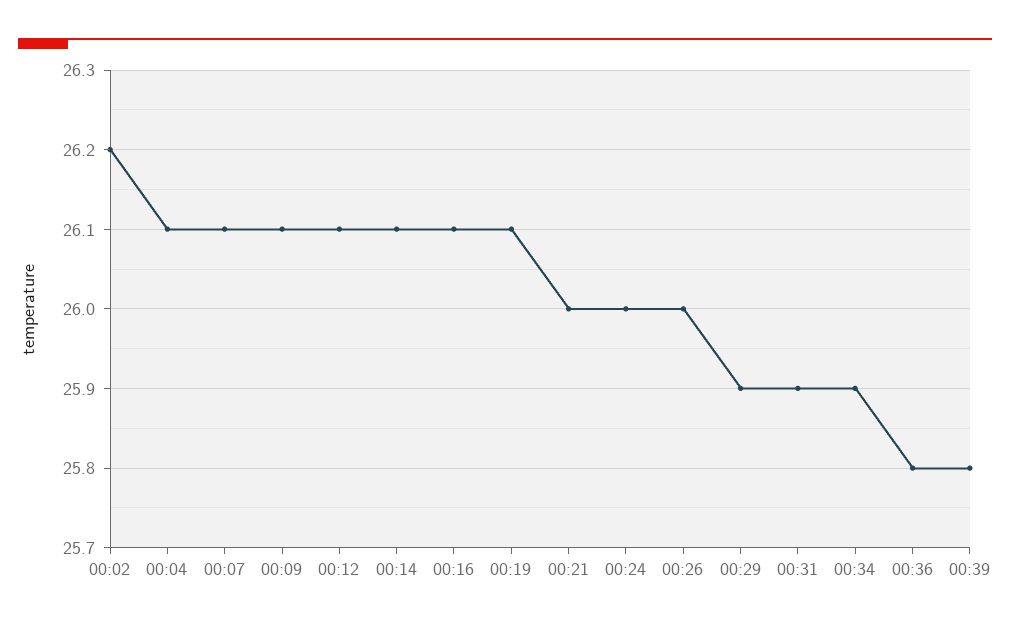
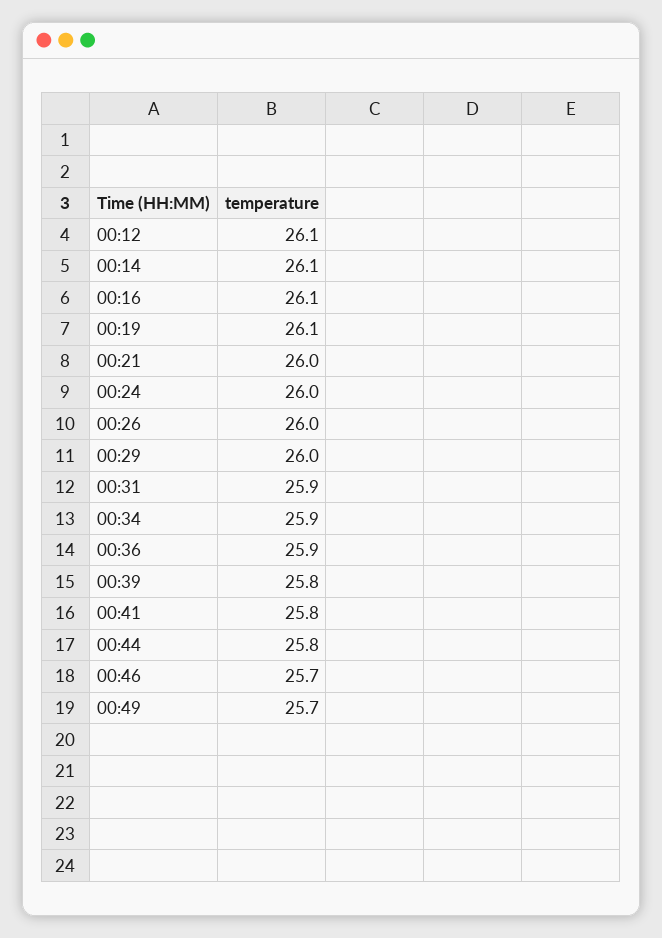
00:02: 26.2 -> none
00:04: 26.1 -> none
00:07: 26.1 -> none
00:09: 26.1 -> none
00:29: 25.9 -> 26
00:36: 25.8 -> 25.9
00:41: none -> 25.8
00:44: none -> 25.8
00:46: none -> 25.7
00:49: none -> 25.7

